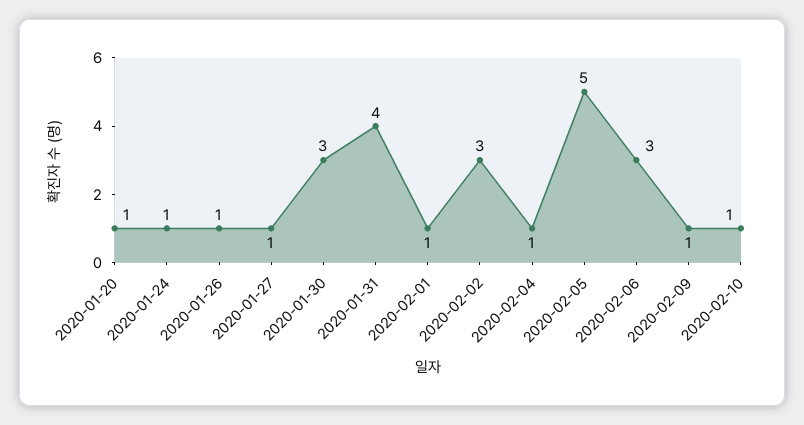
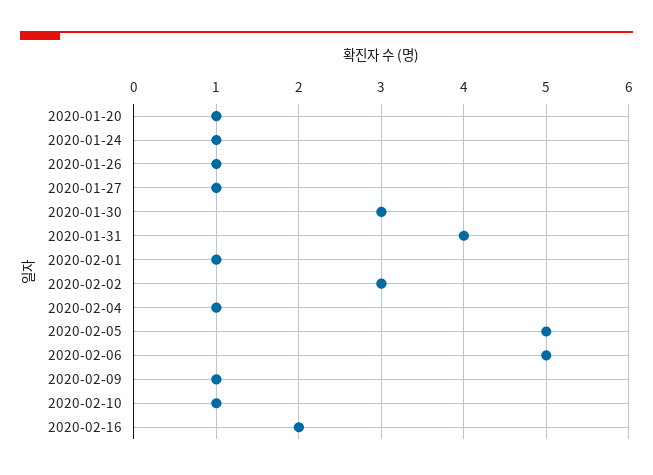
2020-02-06: 3 -> 5
2020-02-16: none -> 2

